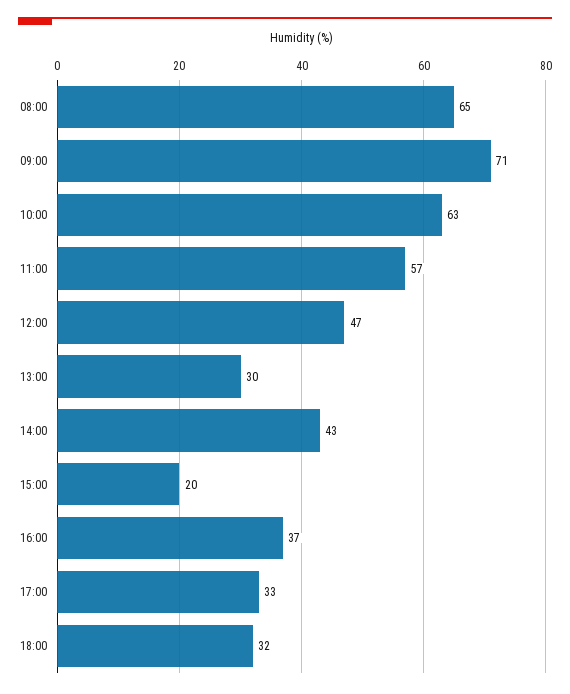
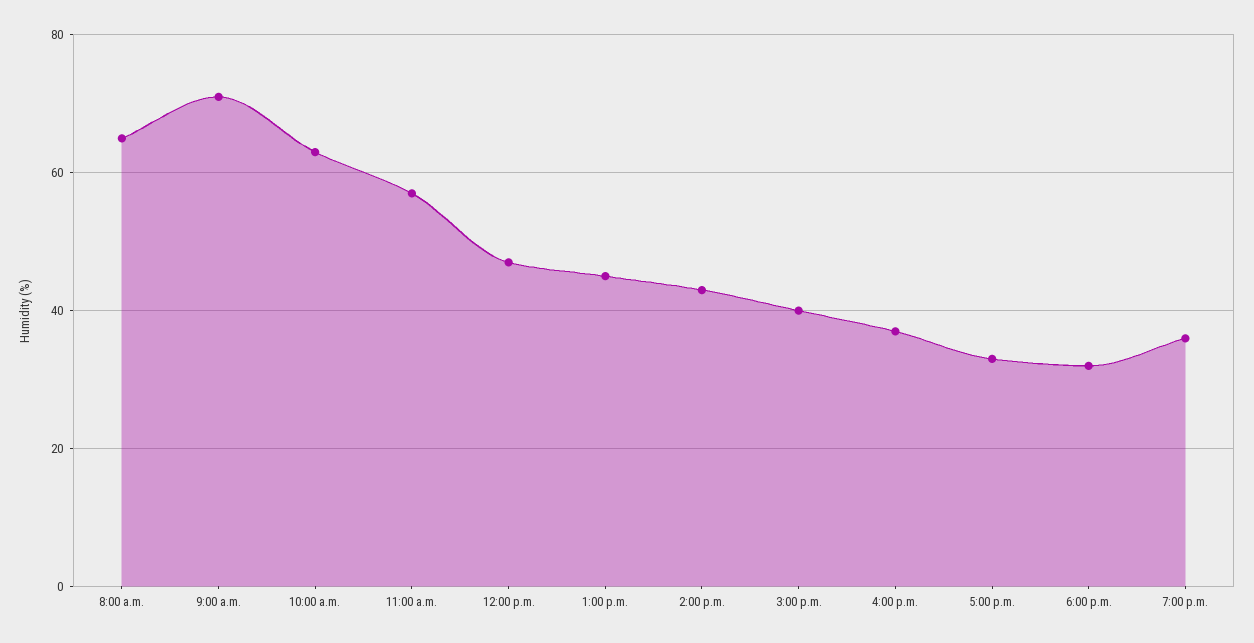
13:00: 30 -> 45
15:00: 20 -> 40
7:00 p.m.: none -> 35

